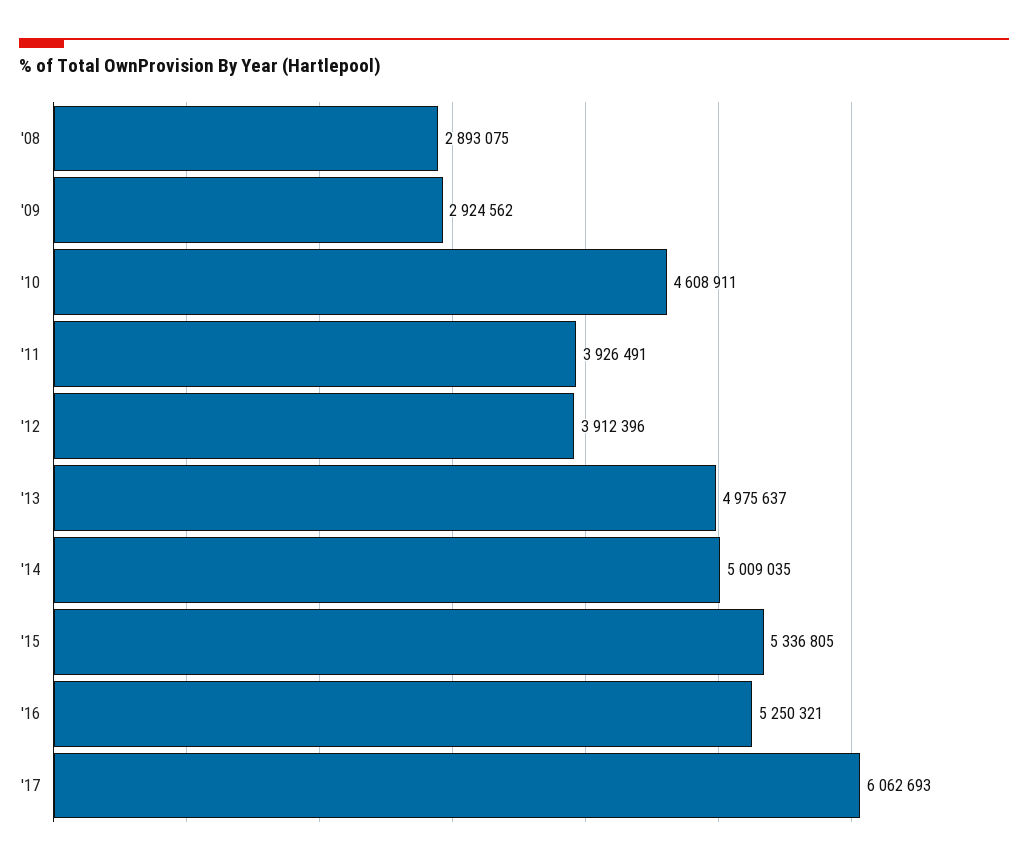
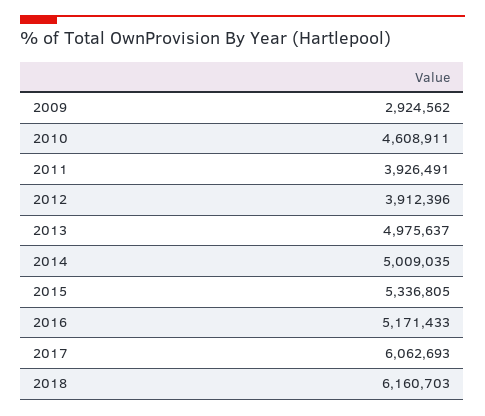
'08: 2893075 -> none
'16: 5250321 -> 5171433
2018: none -> 6160703

